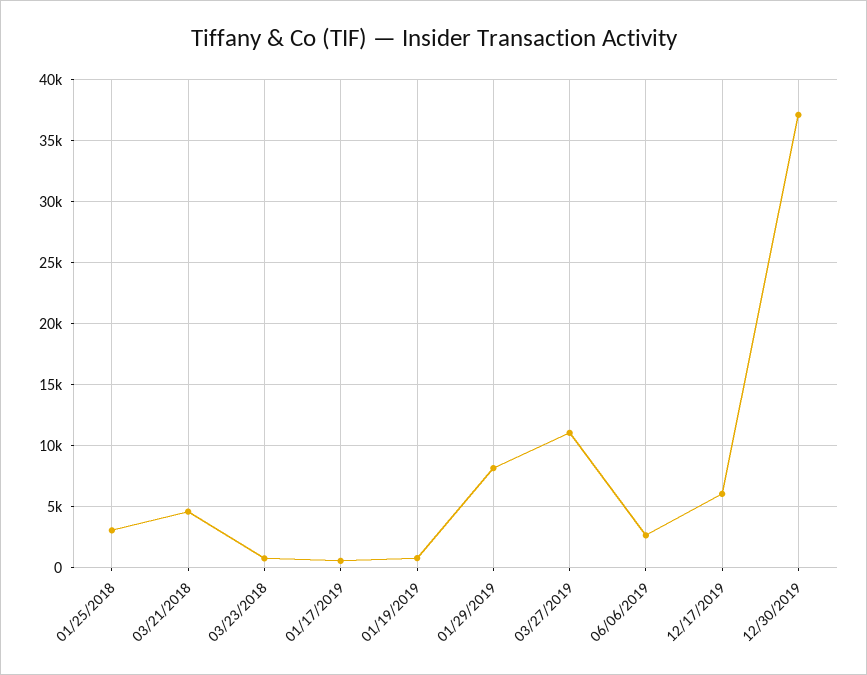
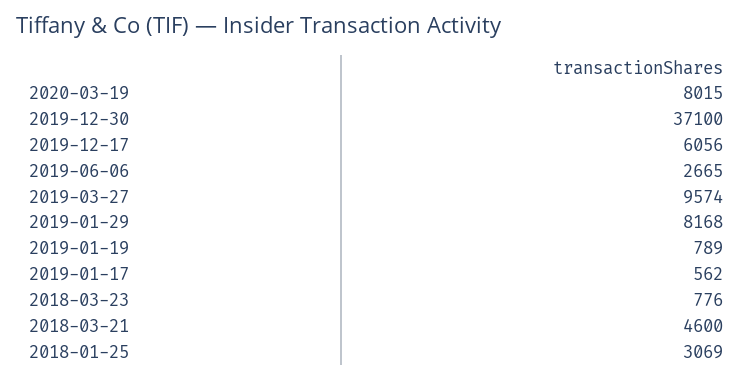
03/27/2019: 11000 -> 9574
2020-03-19: none -> 8015

